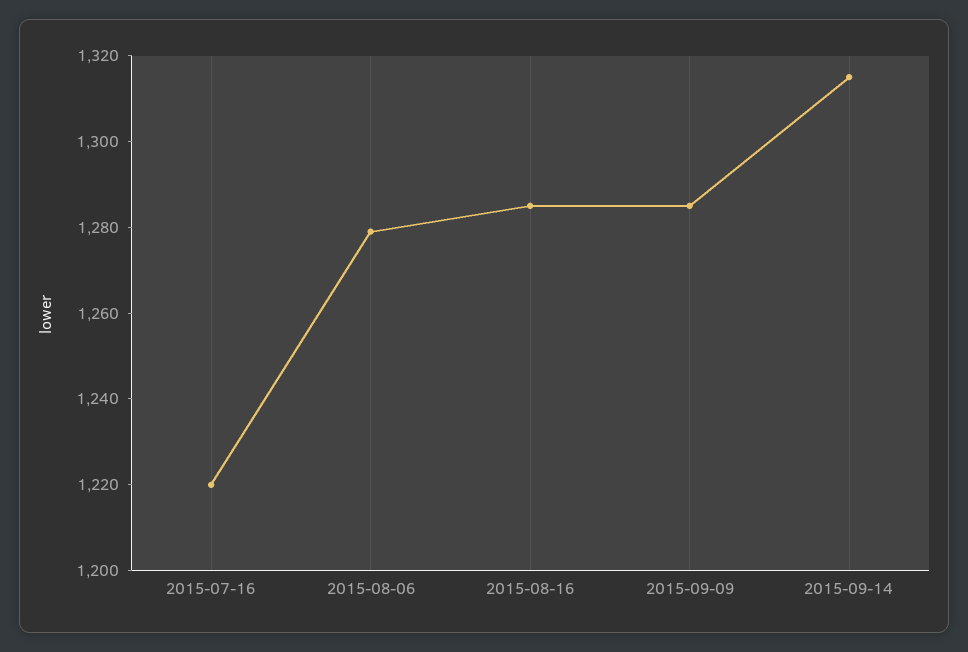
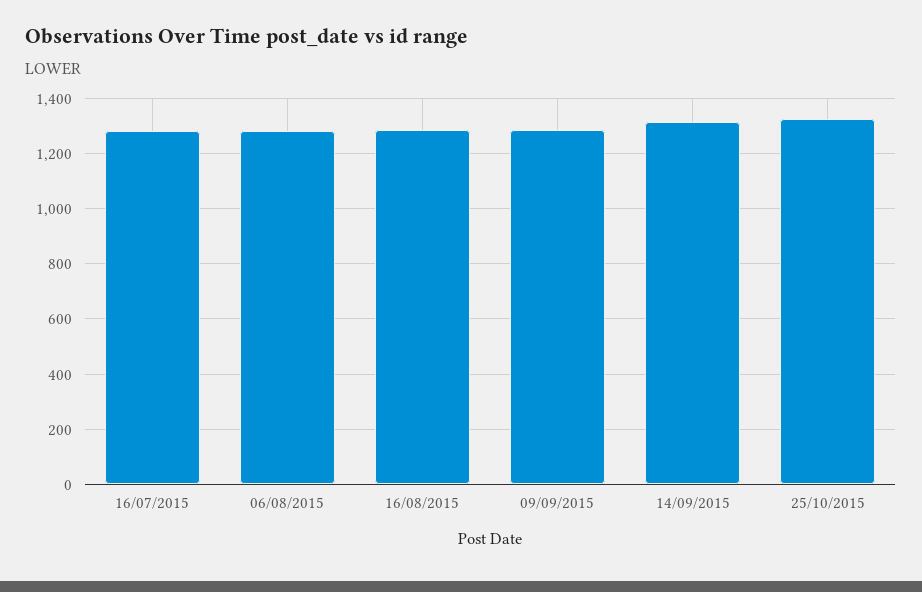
2015-07-16: 1220 -> 1275
25/10/2015: none -> 1325

